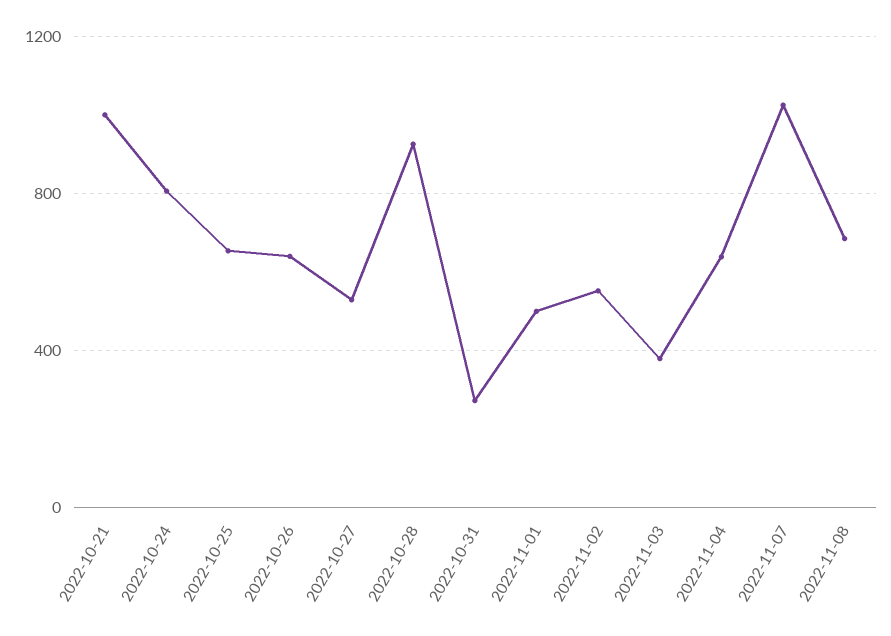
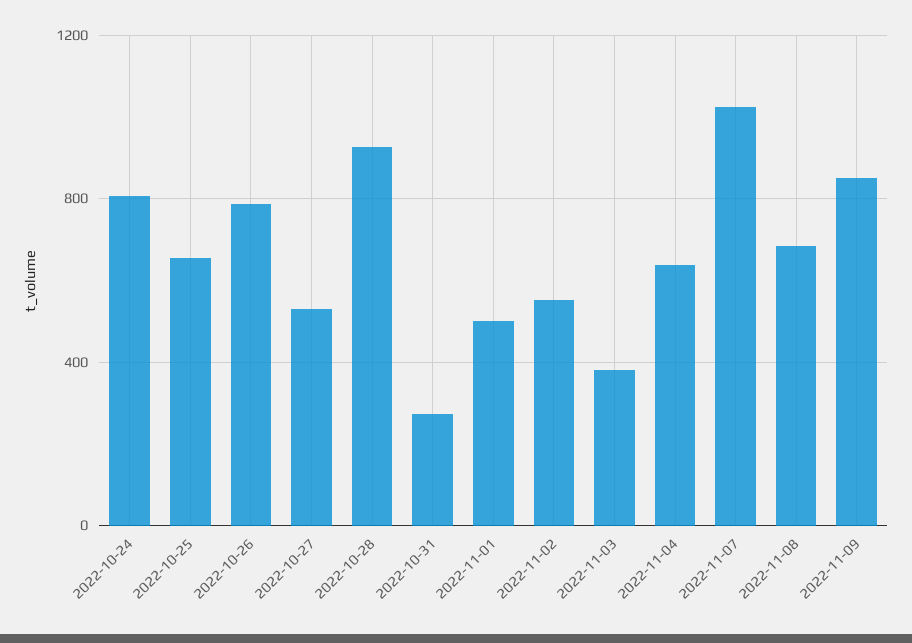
2022-10-21: 1000 -> none
2022-10-26: 650 -> 800
2022-11-09: none -> 850

